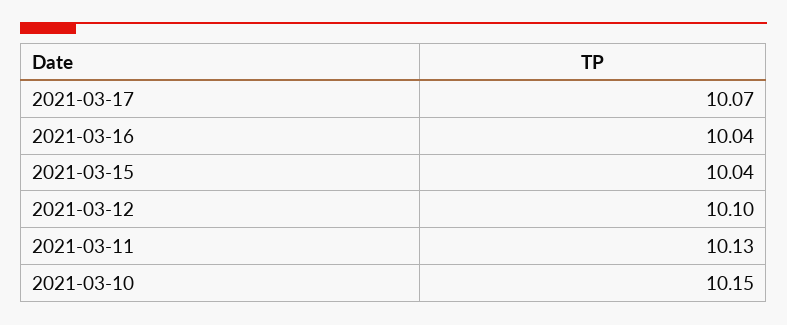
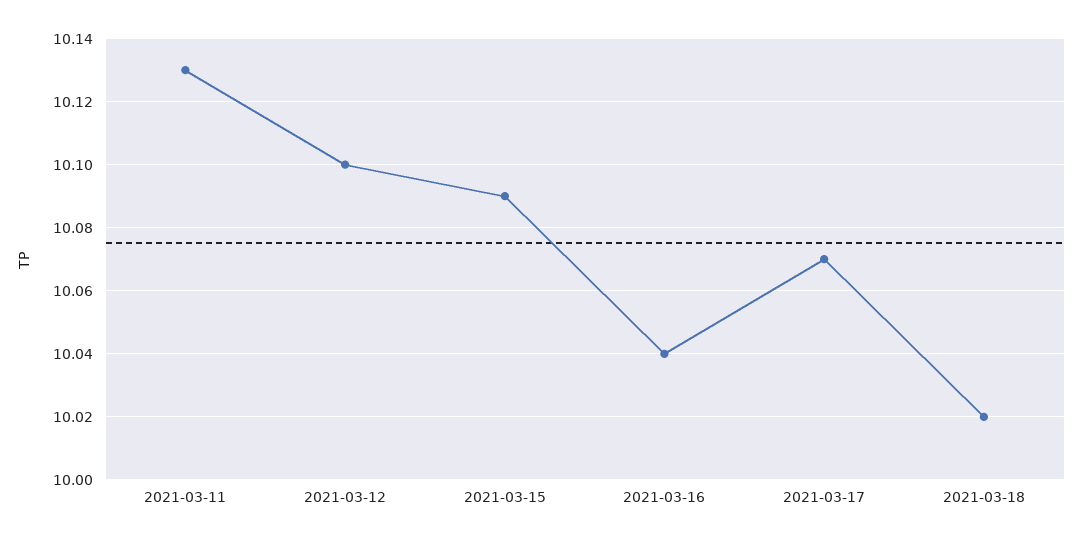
2021-03-15: 10.04 -> 10.09
2021-03-10: 10.15 -> none
2021-03-18: none -> 10.02

